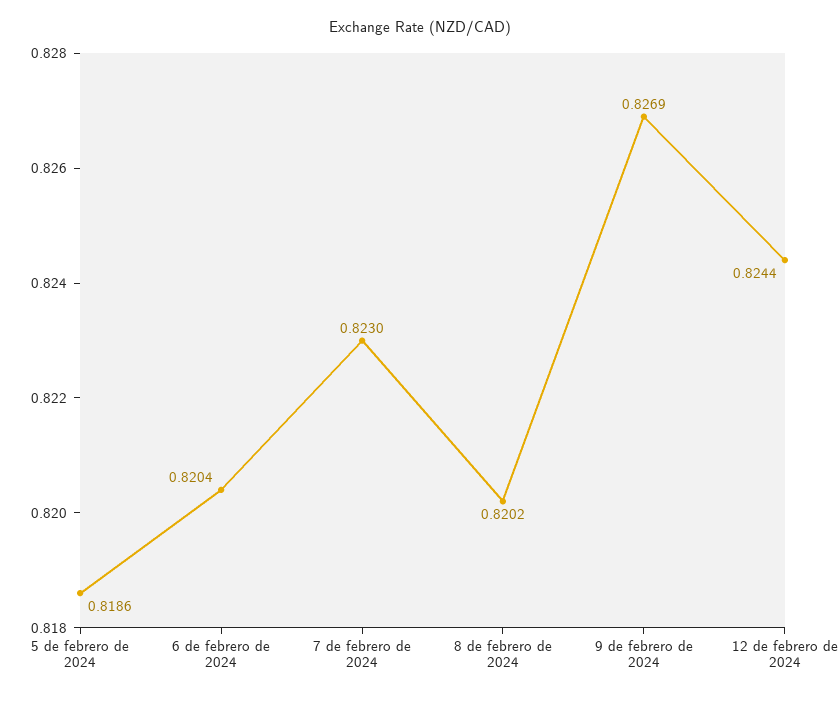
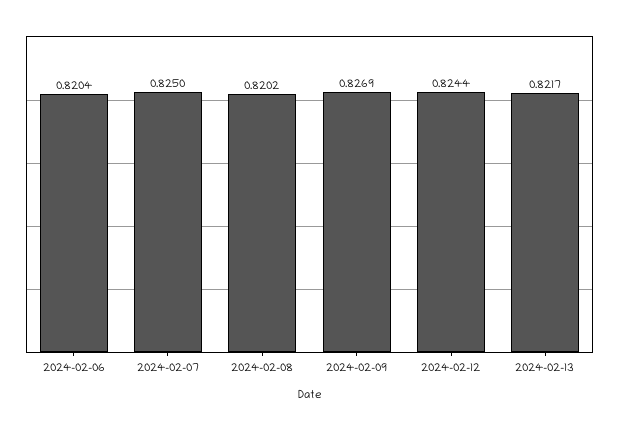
5 de febrero de 2024: 0.8186 -> none
7 de febrero de 2024: 0.823 -> 0.825
2024-02-13: none -> 0.8217

